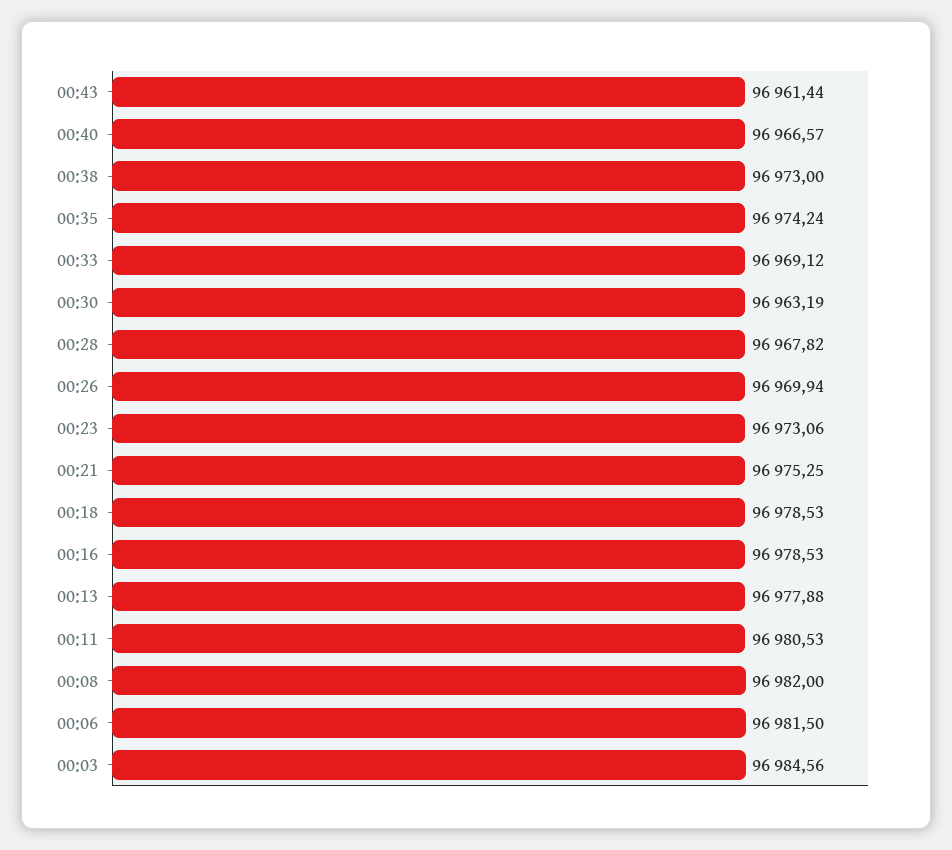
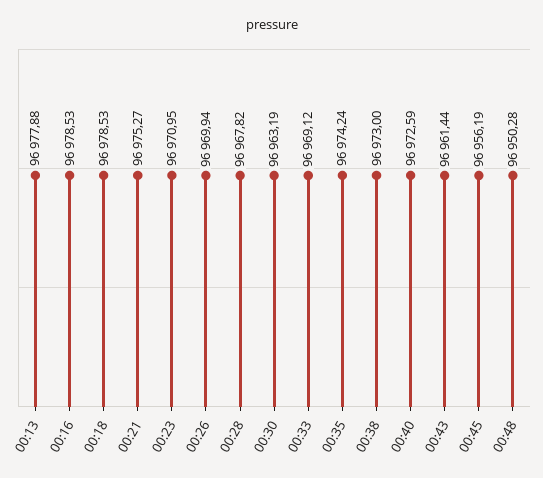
00:40: 96966.57 -> 96972.59
00:23: 96973.06 -> 96970.95
00:21: 96975.25 -> 96975.27
00:11: 96980.53 -> none
00:08: 96982 -> none
00:06: 96981.5 -> none
00:03: 96984.56 -> none
00:45: none -> 96956.19
00:48: none -> 96950.28

